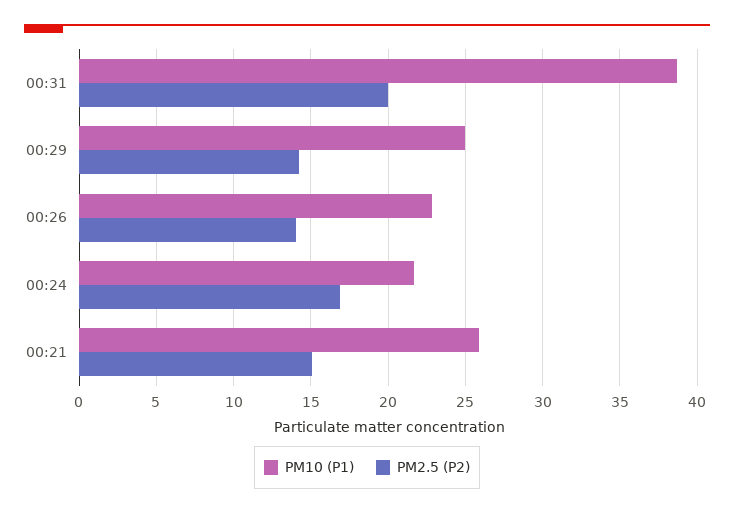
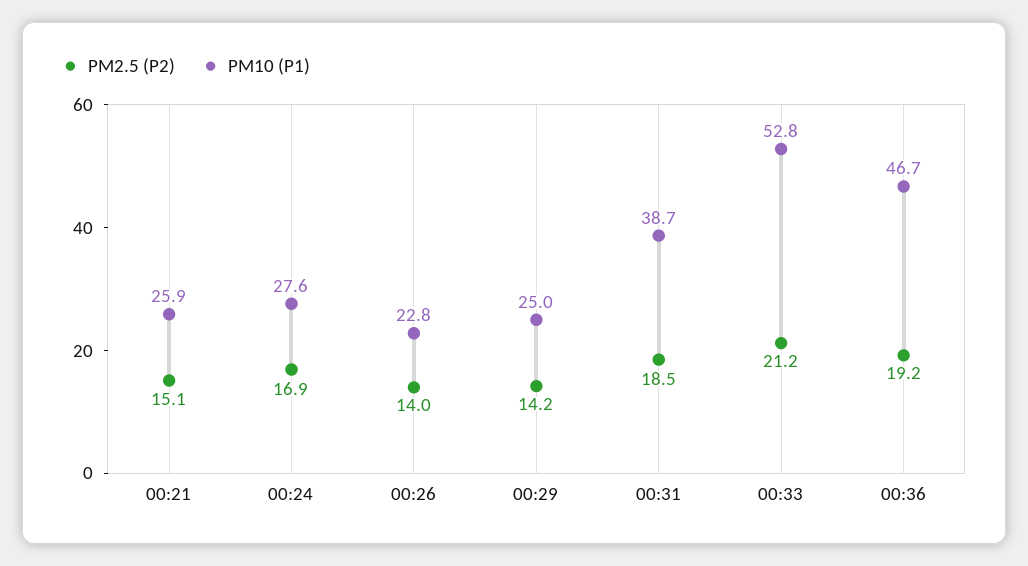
PM2.5 (P2), 00:31: 20 -> 18.5
PM10 (P1), 00:24: 21.5 -> 27.6
PM2.5 (P2), 00:33: none -> 21.2
PM10 (P1), 00:33: none -> 52.8
PM2.5 (P2), 00:36: none -> 19.2
PM10 (P1), 00:36: none -> 46.7

